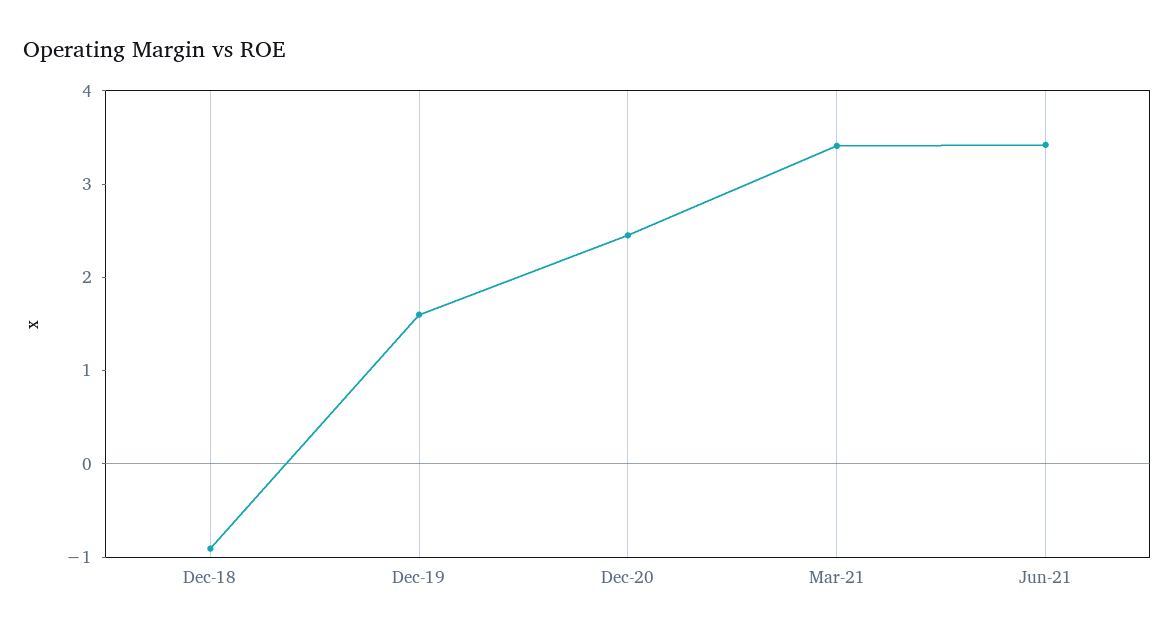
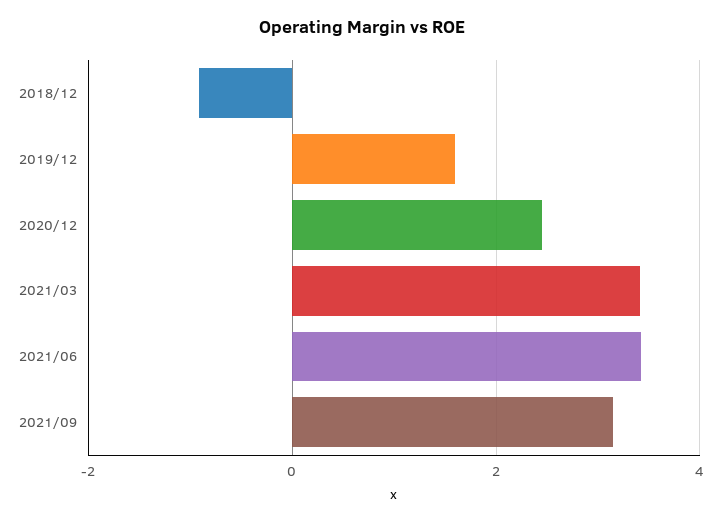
2021/09: none -> 3.2

